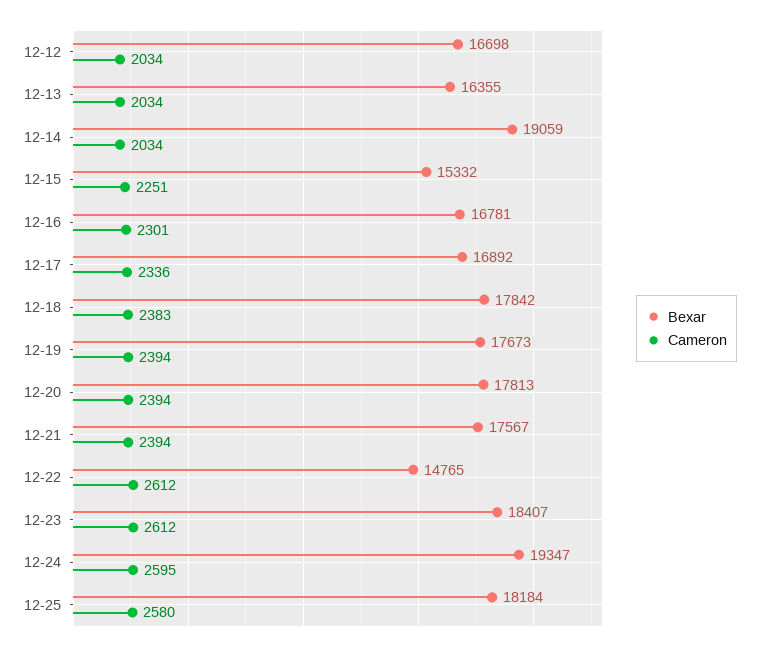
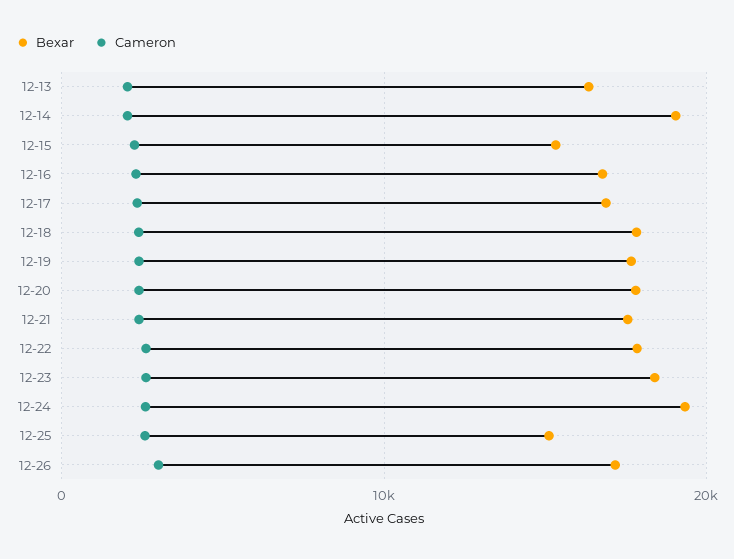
Bexar, 12-12: 16698 -> none
Cameron, 12-12: 2034 -> none
Bexar, 12-22: 14765 -> 18000
Bexar, 12-25: 18184 -> 15000
Bexar, 12-26: none -> 17000
Cameron, 12-26: none -> 3000

